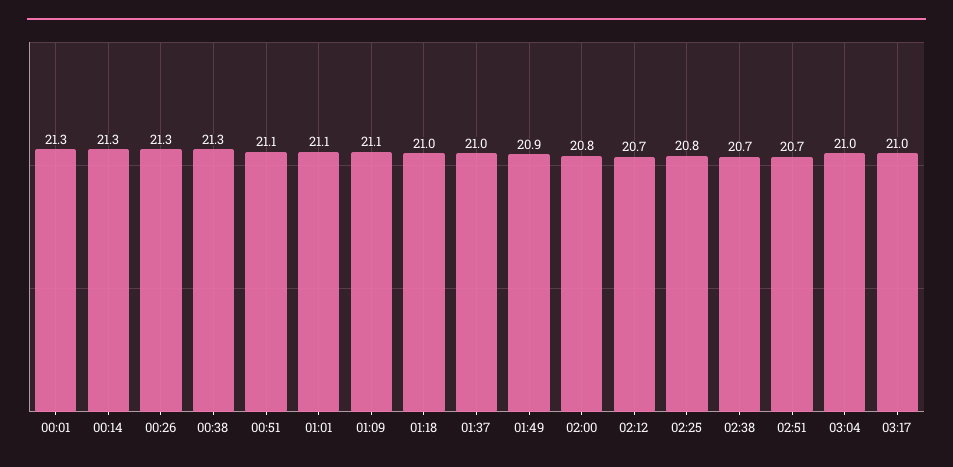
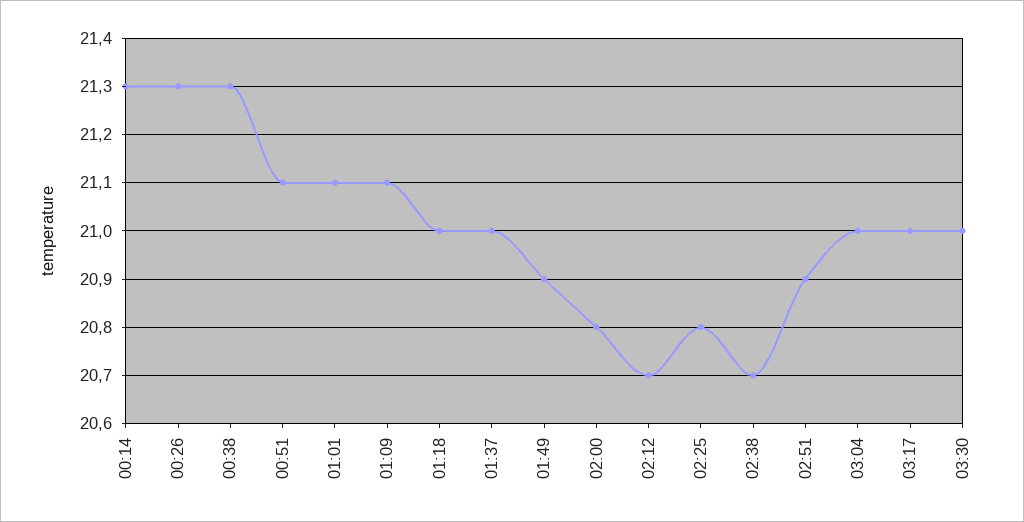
00:01: 21.3 -> none
02:51: 20.7 -> 20.9
03:30: none -> 21

